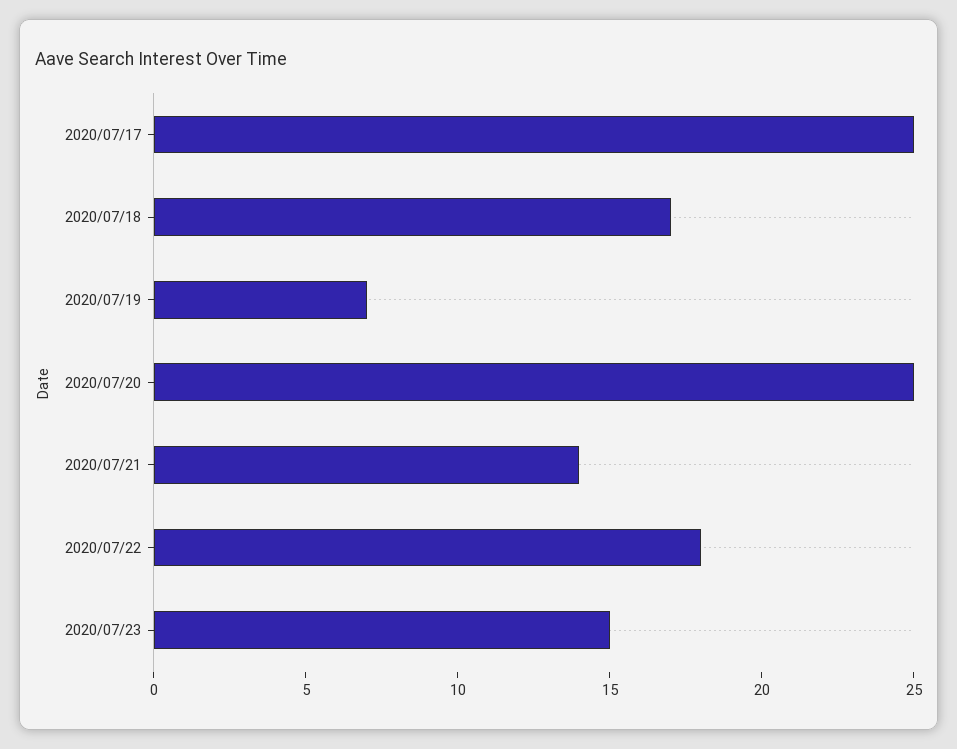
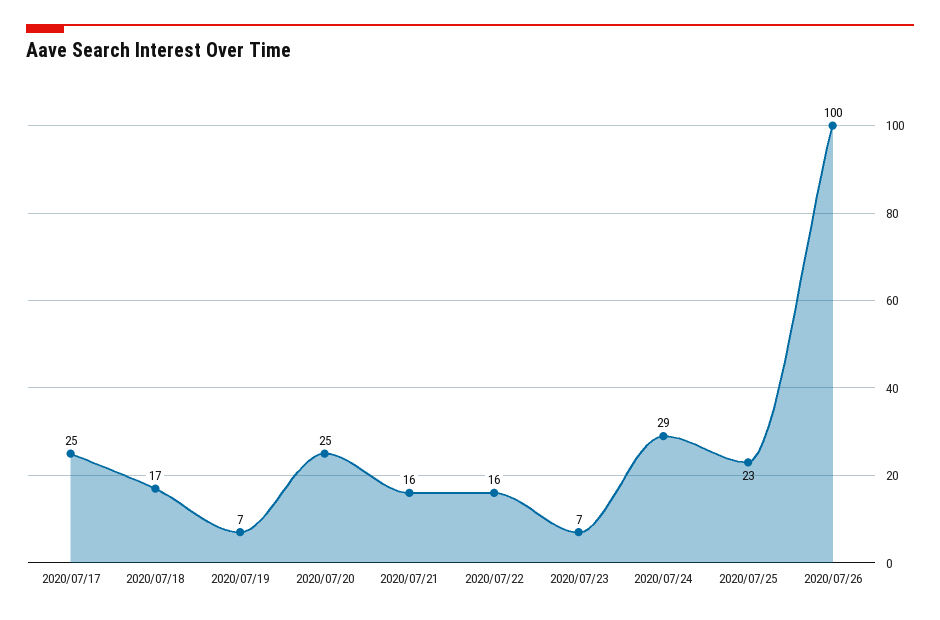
2020/07/21: 14 -> 16
2020/07/22: 18 -> 16
2020/07/23: 15 -> 7
2020/07/24: none -> 29
2020/07/25: none -> 23
2020/07/26: none -> 100

